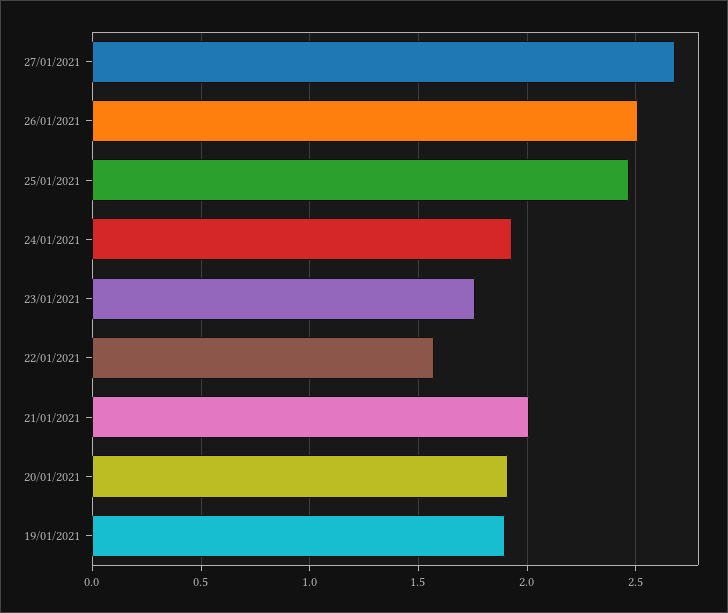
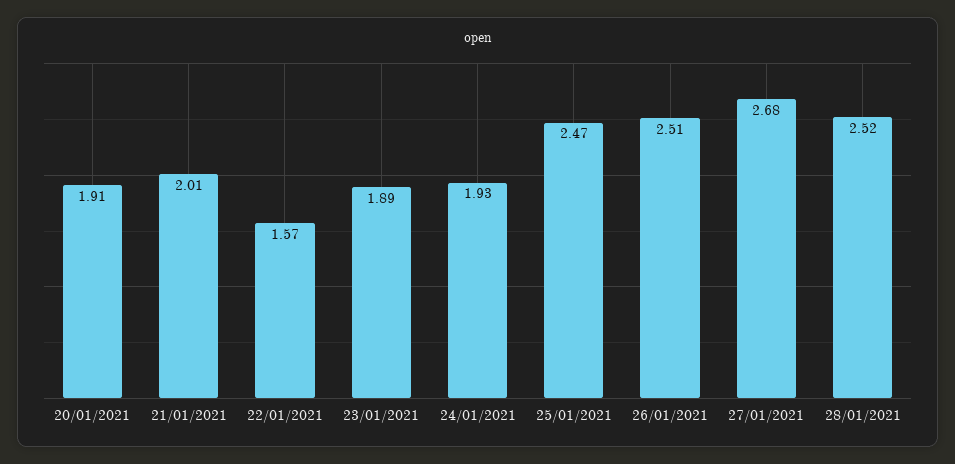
23/01/2021: 1.75 -> 1.89
19/01/2021: 1.9 -> none
28/01/2021: none -> 2.52

